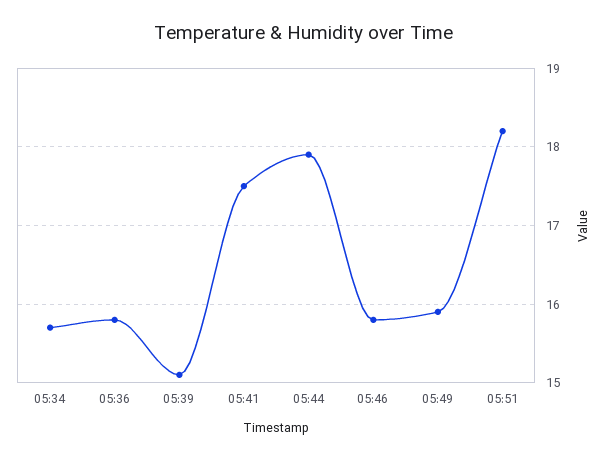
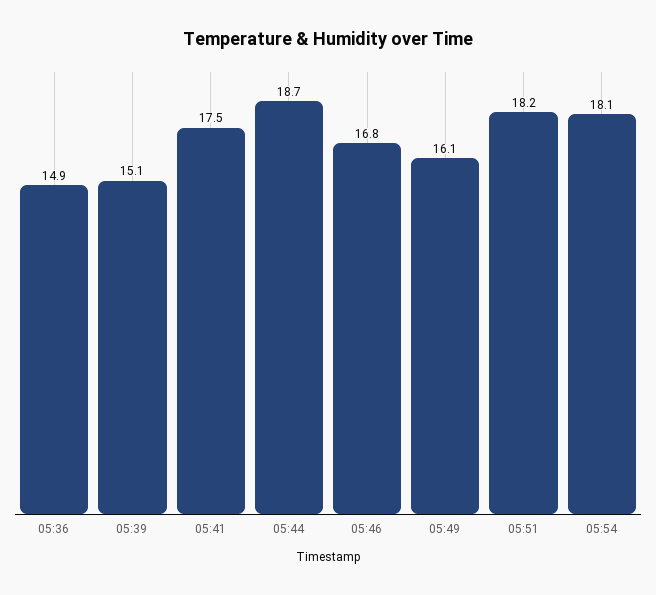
05:34: 15.7 -> none
05:36: 15.8 -> 14.9
05:44: 17.9 -> 18.7
05:46: 15.8 -> 16.8
05:49: 15.9 -> 16.1
05:54: none -> 18.1

